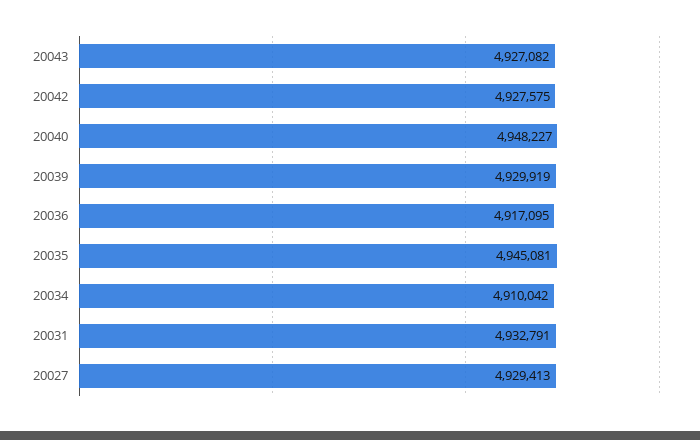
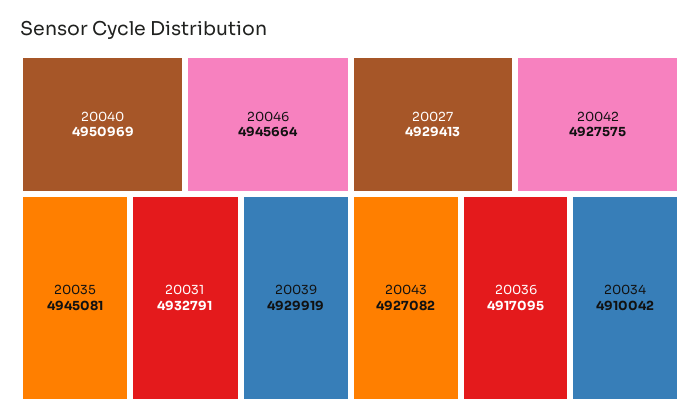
20040: 4948227 -> 4950969
20046: none -> 4945664

